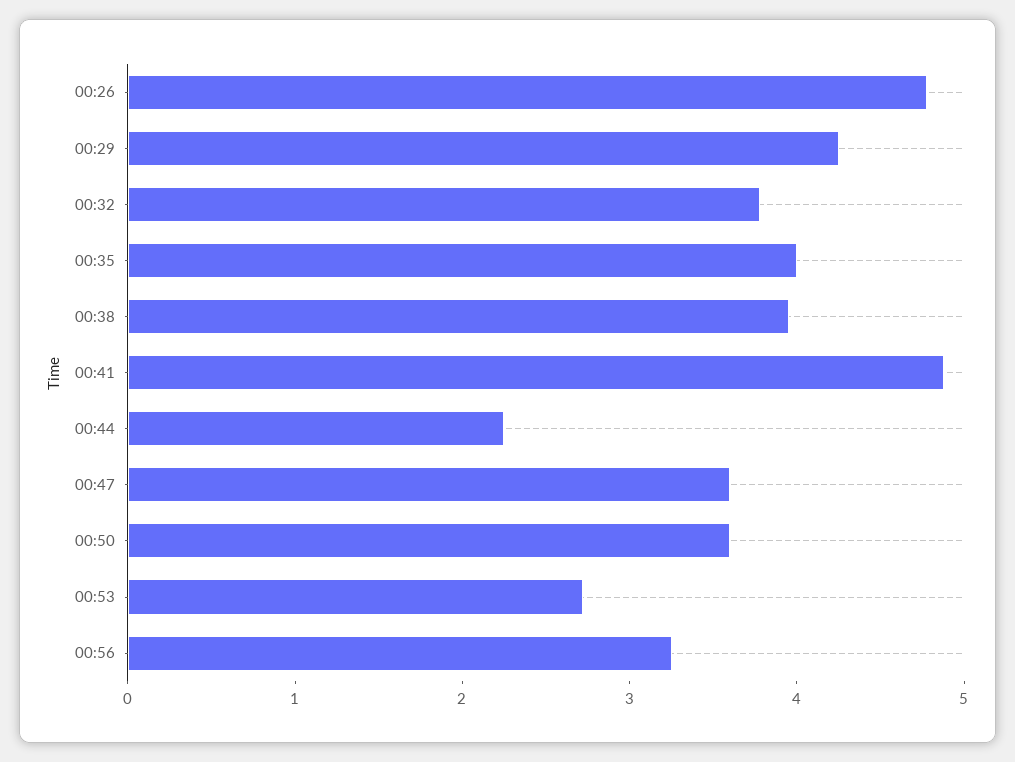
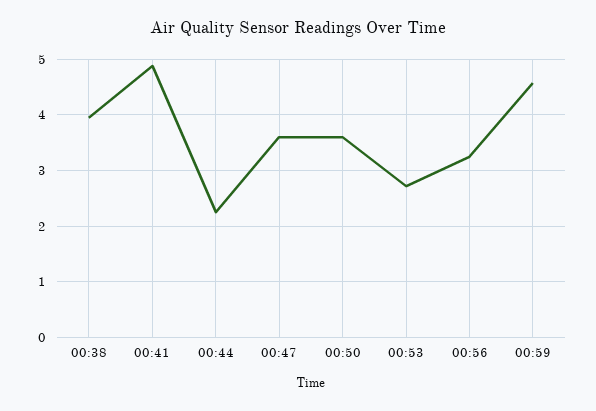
00:26: 4.8 -> none
00:29: 4.2 -> none
00:32: 3.8 -> none
00:35: 4 -> none
00:59: none -> 4.6

